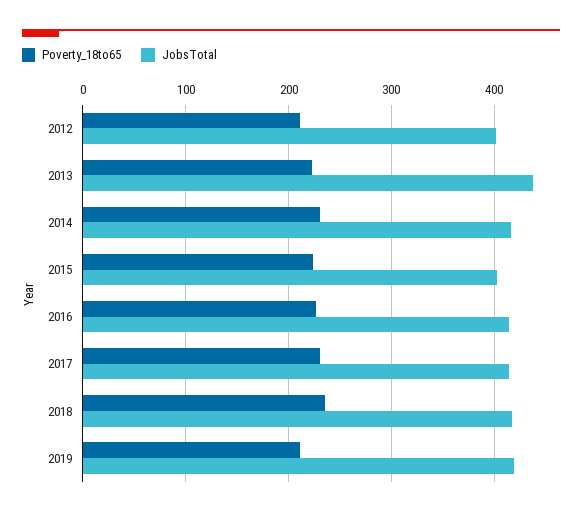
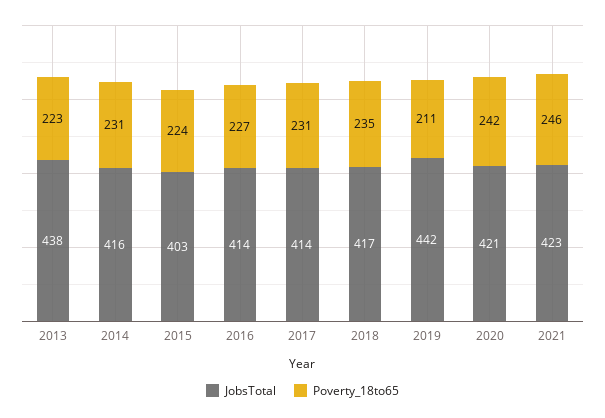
Poverty_18to65, 2012: 210 -> none
JobsTotal, 2012: 400 -> none
JobsTotal, 2019: 420 -> 442
JobsTotal, 2020: none -> 421
Poverty_18to65, 2020: none -> 242
JobsTotal, 2021: none -> 423
Poverty_18to65, 2021: none -> 246

